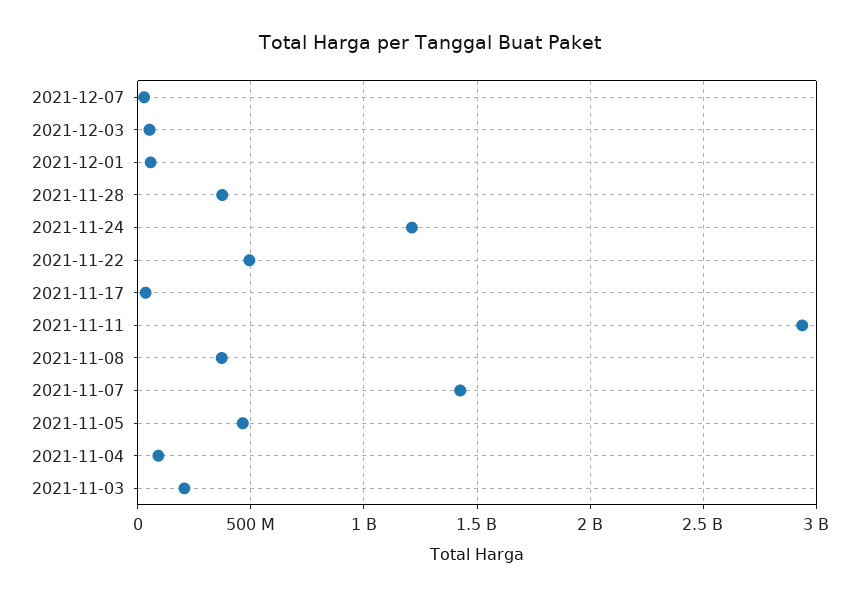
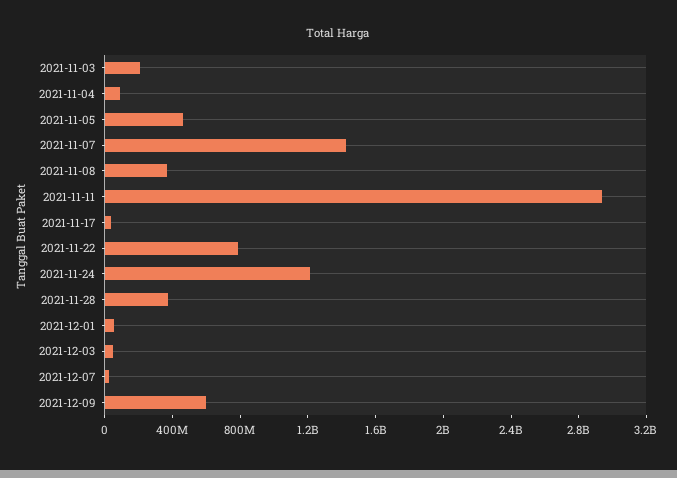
2021-11-22: 500000000 -> 800000000
2021-12-09: none -> 600000000

